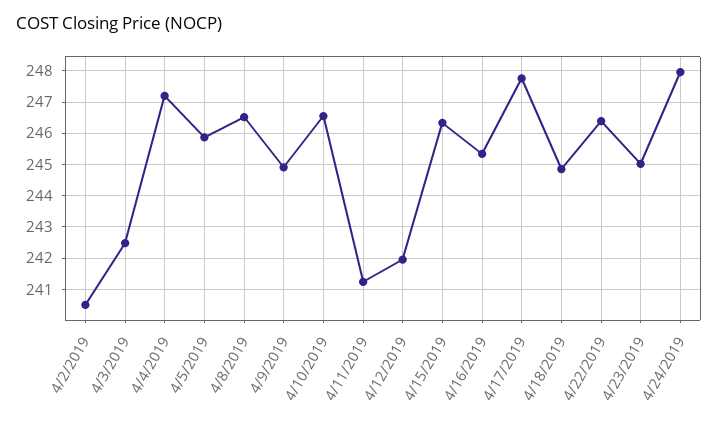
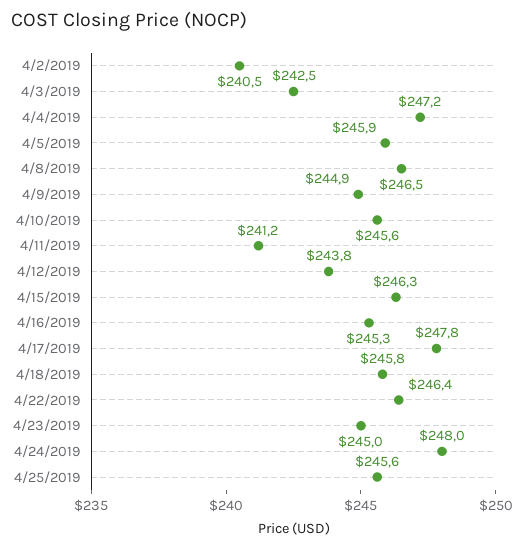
4/10/2019: 246.6 -> 245.6
4/12/2019: 242 -> 243.8
4/18/2019: 244.8 -> 245.8
4/25/2019: none -> 245.6

